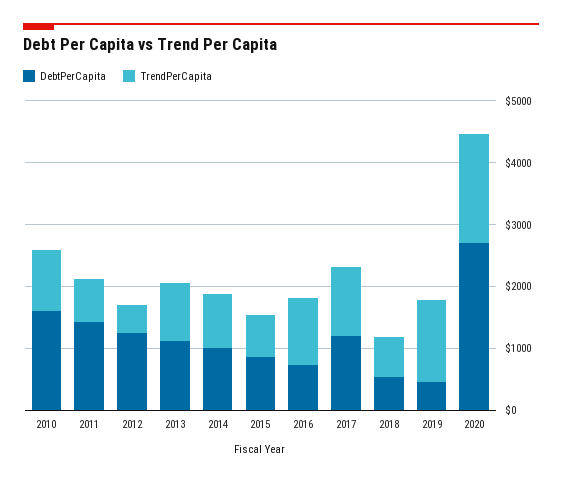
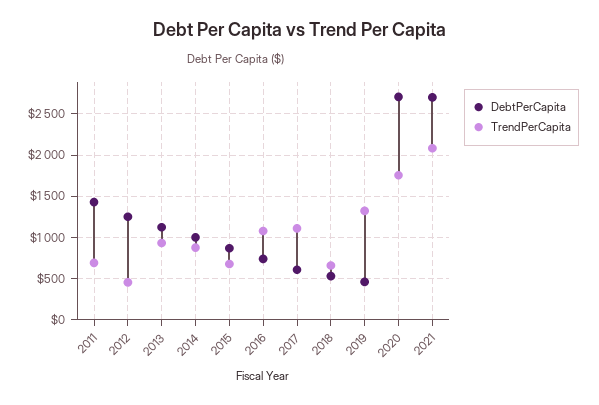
DebtPerCapita, 2010: 1600 -> none
TrendPerCapita, 2010: 1000 -> none
DebtPerCapita, 2017: 1200 -> 600
DebtPerCapita, 2021: none -> 2700
TrendPerCapita, 2021: none -> 2100

